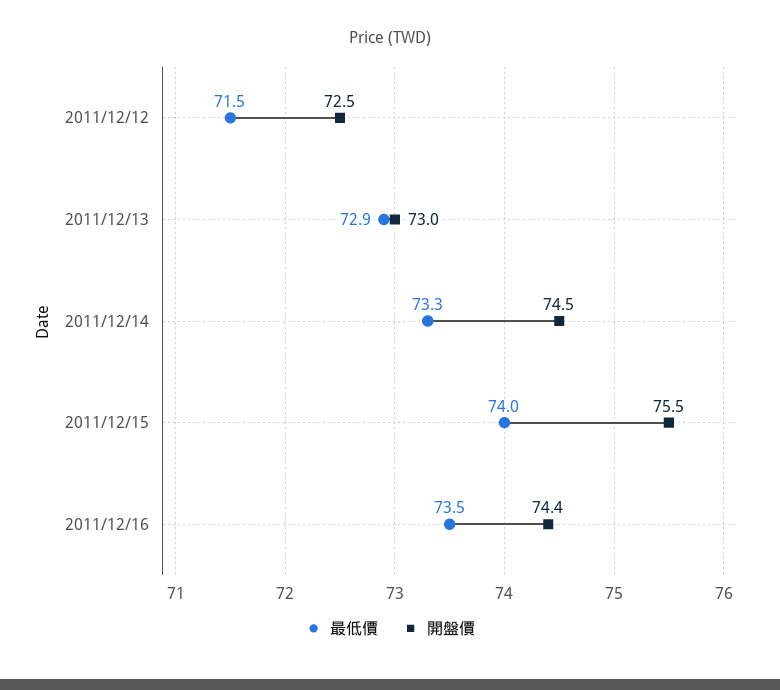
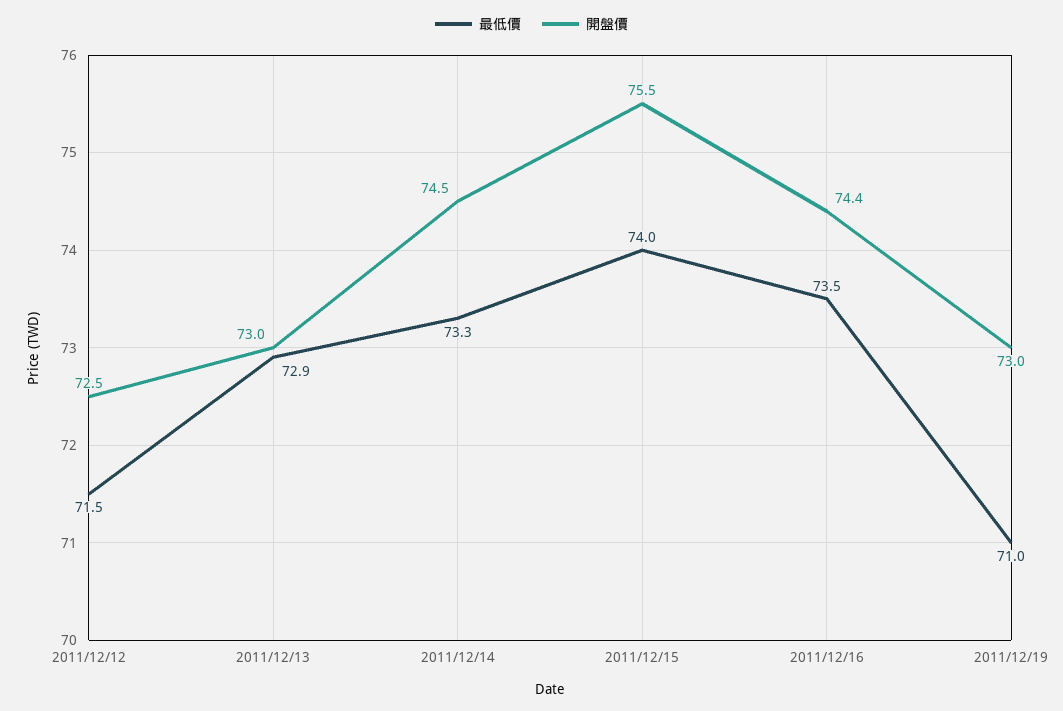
最低價, 2011/12/19: none -> 71
開盤價, 2011/12/19: none -> 73

